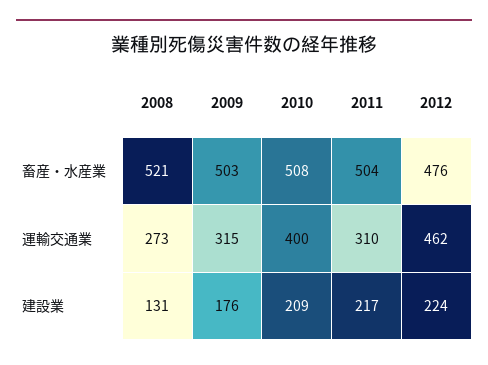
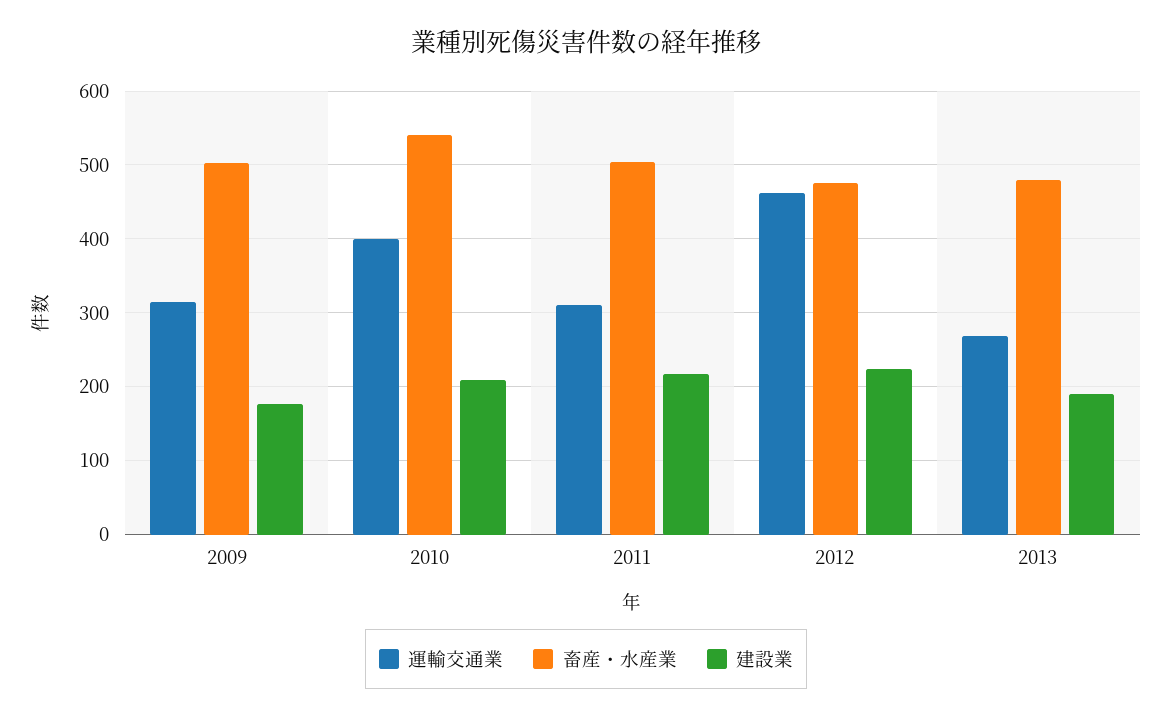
畜産・水産業, 2008: 521 -> none
畜産・水産業, 2010: 508 -> 540
運輸交通業, 2008: 273 -> none
建設業, 2008: 131 -> none
運輸交通業, 2013: none -> 270
畜産・水産業, 2013: none -> 480
建設業, 2013: none -> 190

